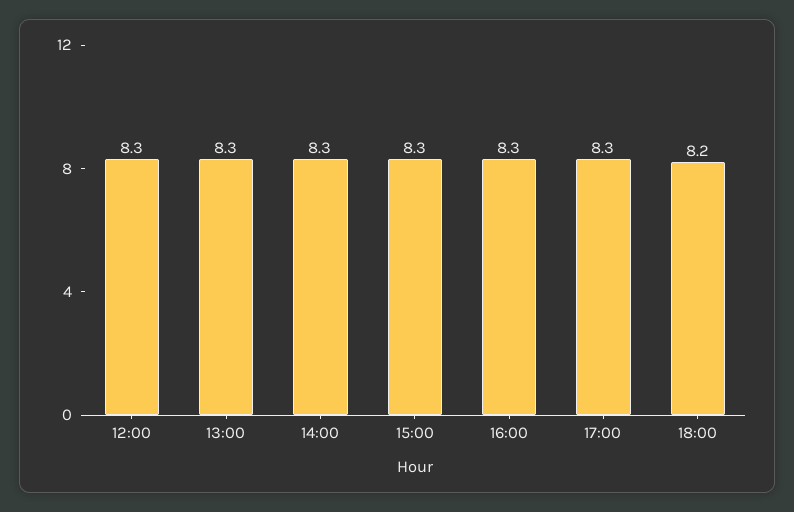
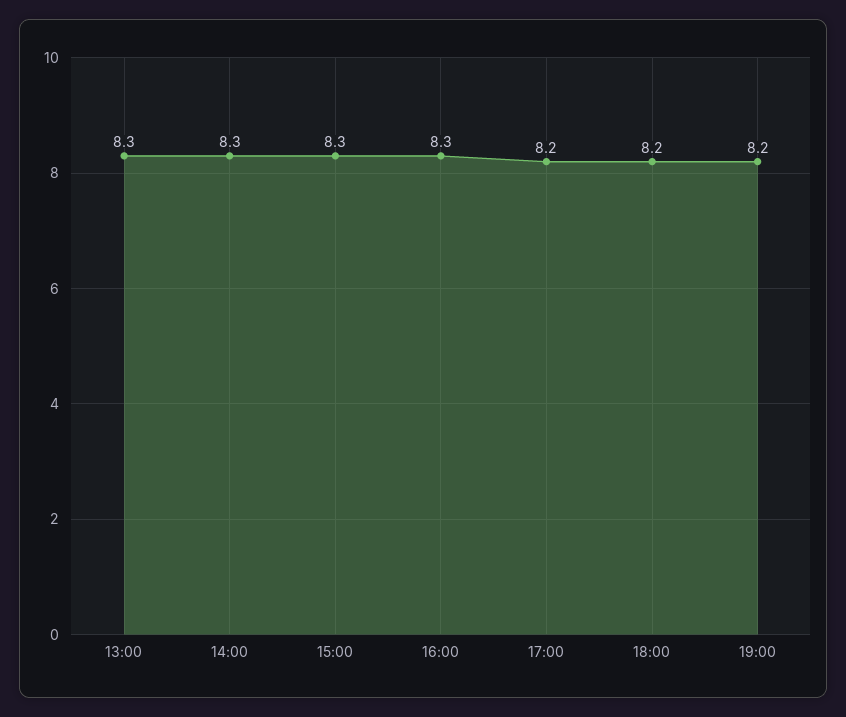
12:00: 8.3 -> none
17:00: 8.3 -> 8.2
19:00: none -> 8.2

